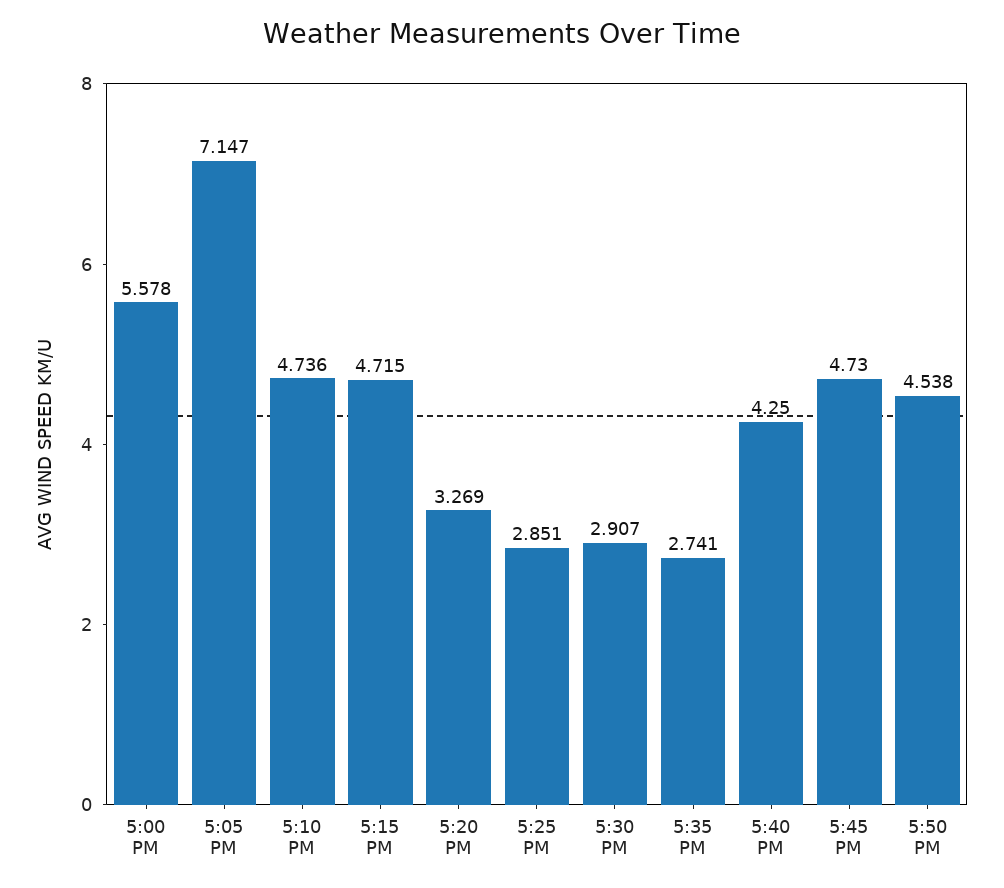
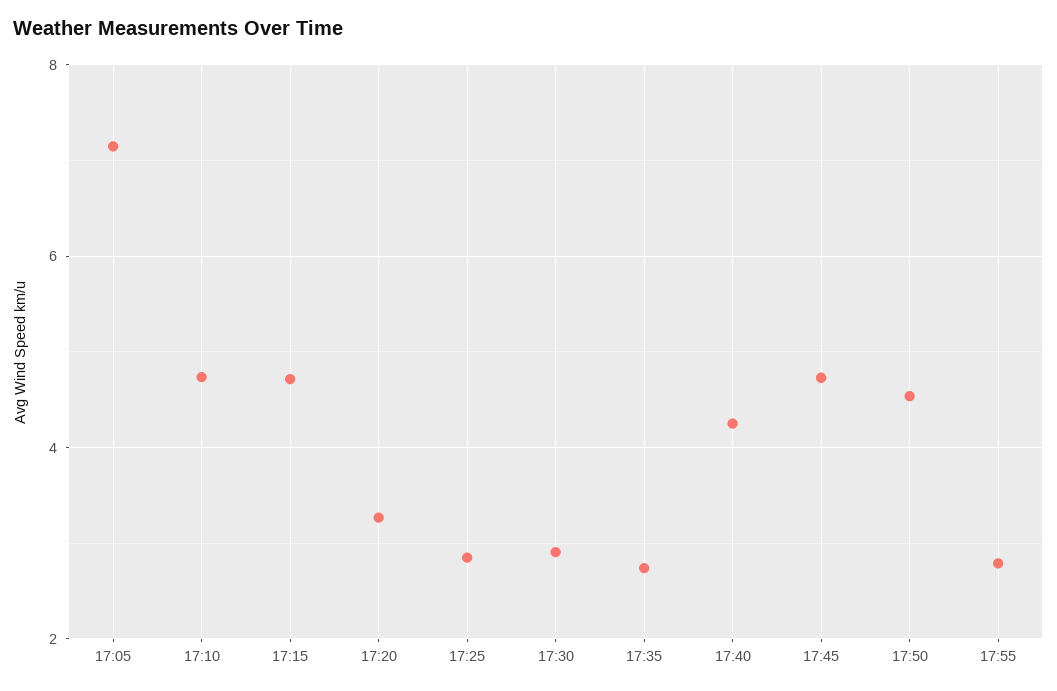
5:00 PM: 5.578 -> none
17:55: none -> 2.8

